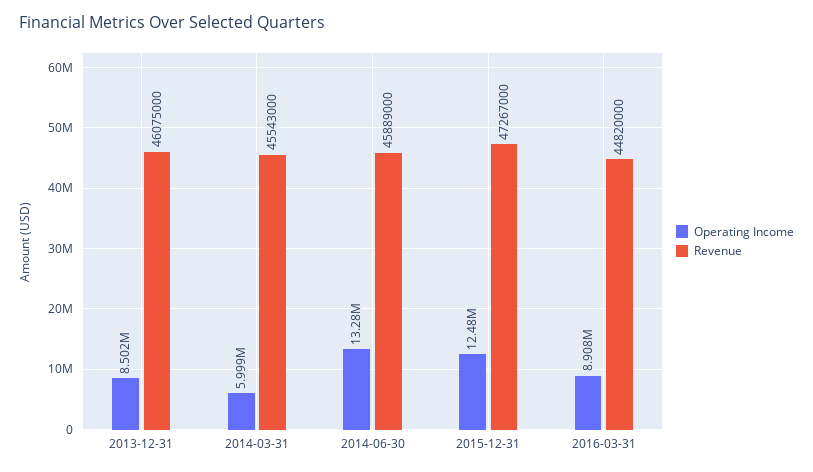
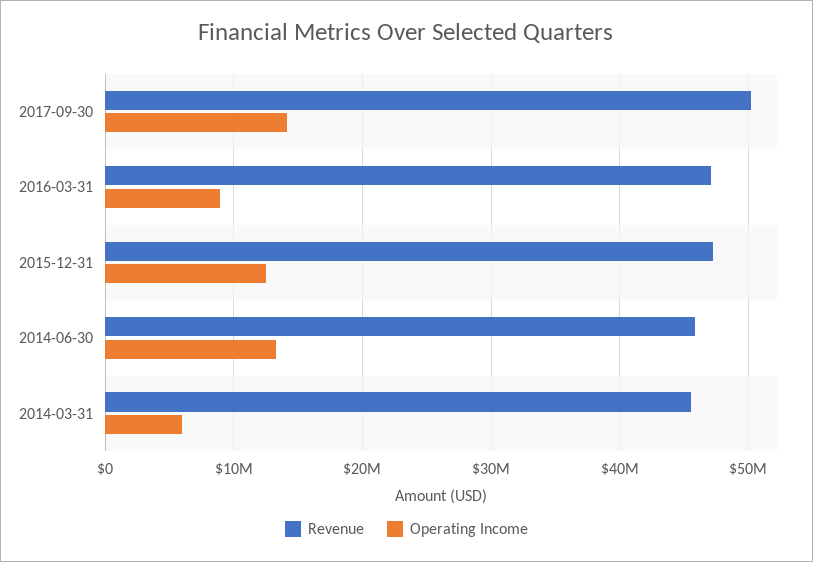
Operating Income, 2013-12-31: 8502000 -> none
Revenue, 2013-12-31: 46075000 -> none
Revenue, 2016-03-31: 44820000 -> 47000000
Revenue, 2017-09-30: none -> 50000000
Operating Income, 2017-09-30: none -> 14000000

